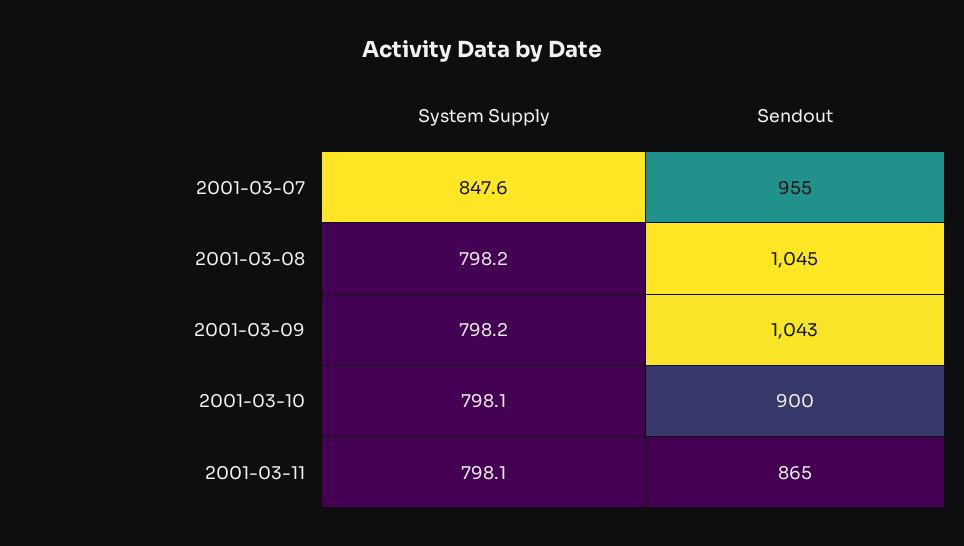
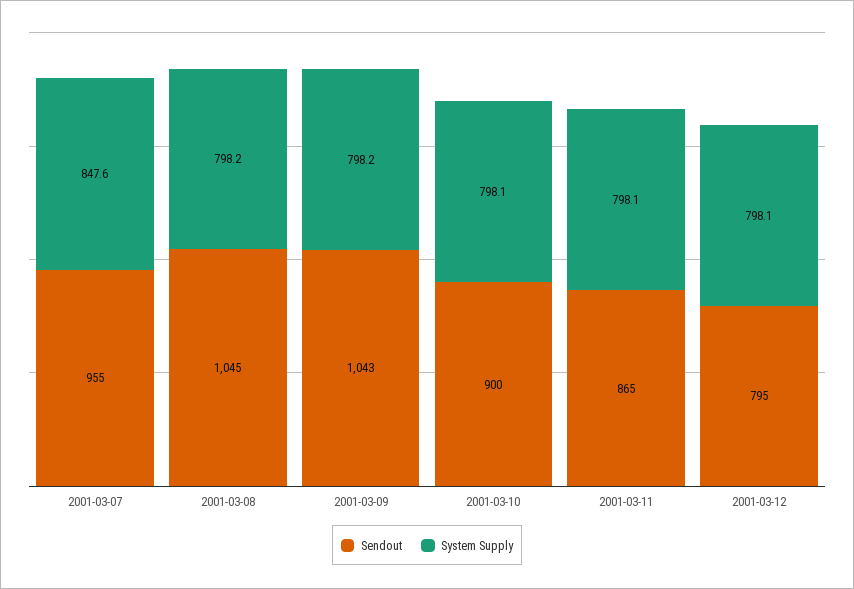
Sendout, 2001-03-12: none -> 795
System Supply, 2001-03-12: none -> 798.1

